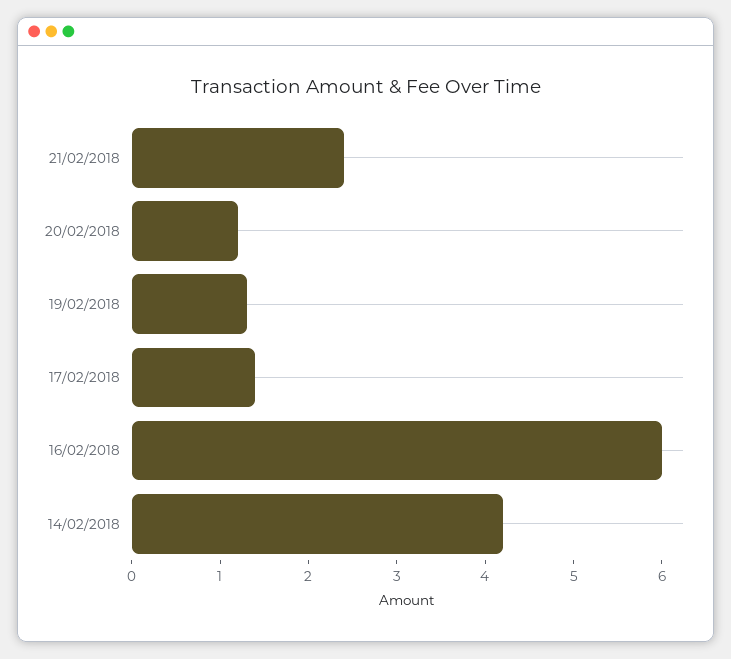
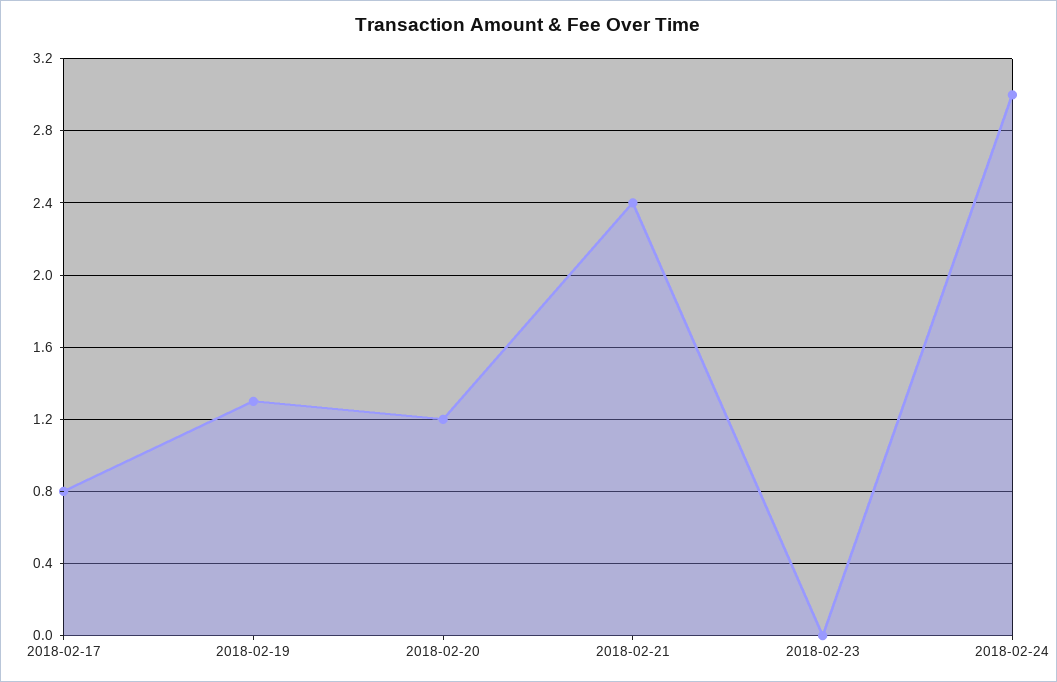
17/02/2018: 1.4 -> 0.8
16/02/2018: 6 -> none
14/02/2018: 4.2 -> none
2018-02-23: none -> 0
2018-02-24: none -> 3

